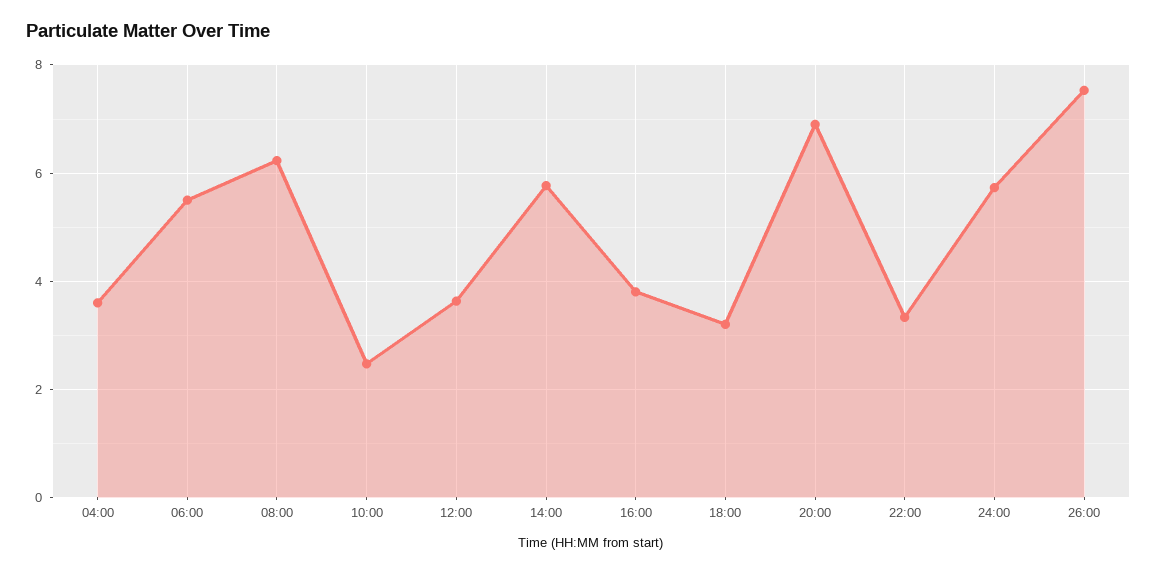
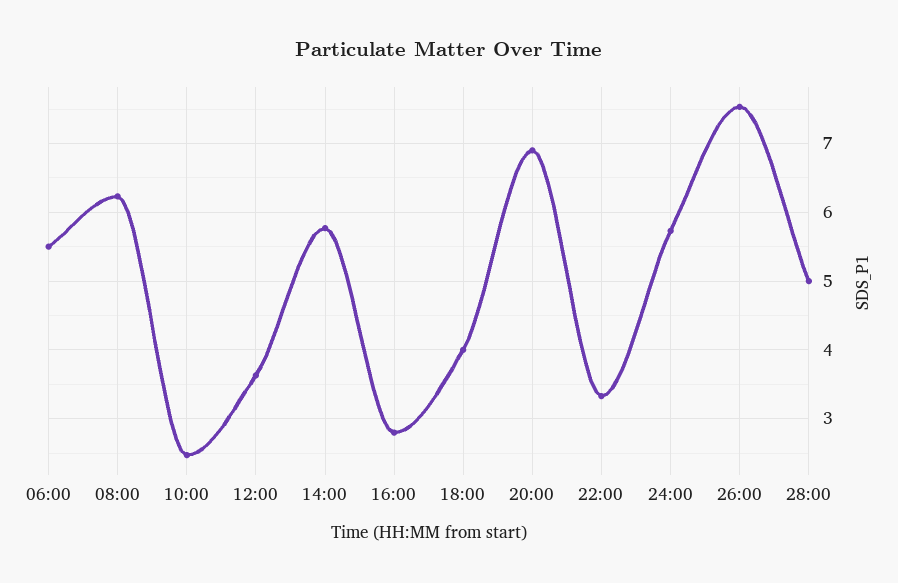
04:00: 3.6 -> none
16:00: 3.8 -> 2.8
18:00: 3.2 -> 4
28:00: none -> 5

